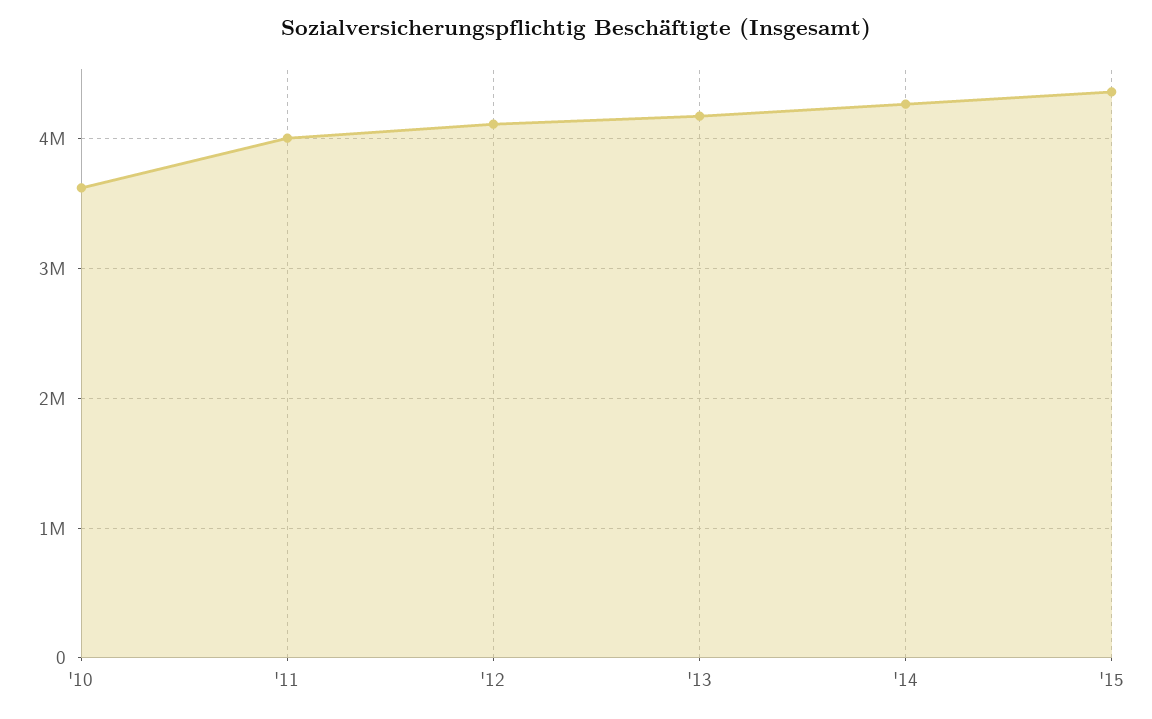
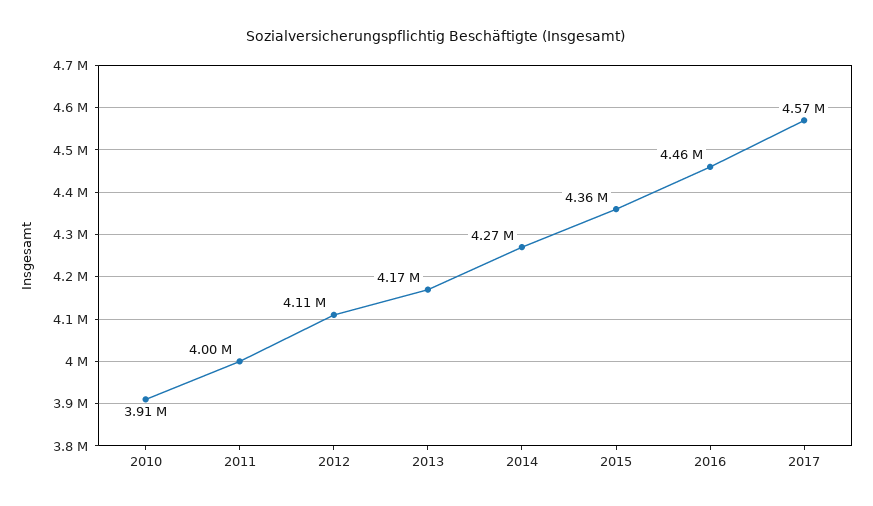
'10: 3600000 -> 3910000
2016: none -> 4460000
2017: none -> 4570000

